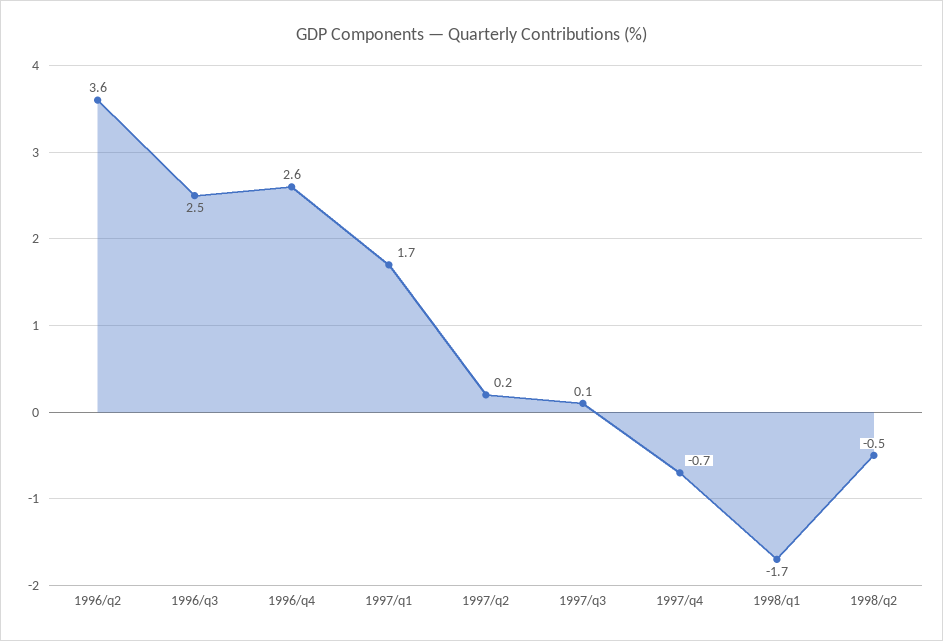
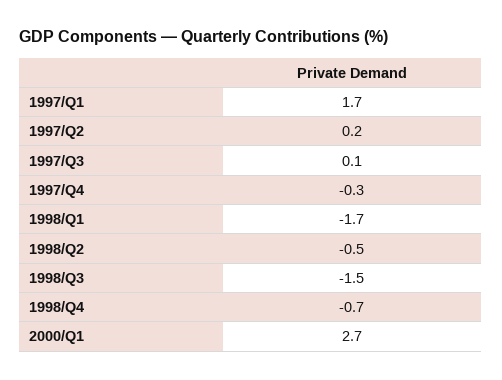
1996/q2: 3.6 -> none
1996/q3: 2.5 -> none
1996/q4: 2.6 -> none
1997/q4: -0.7 -> -0.3
1998/Q3: none -> -1.5
1998/Q4: none -> -0.7
2000/Q1: none -> 2.7

